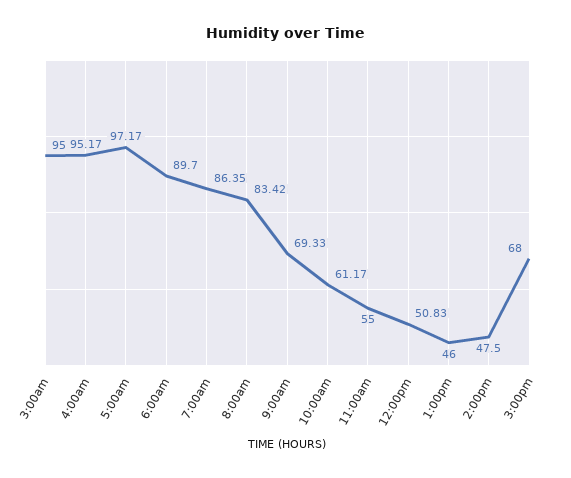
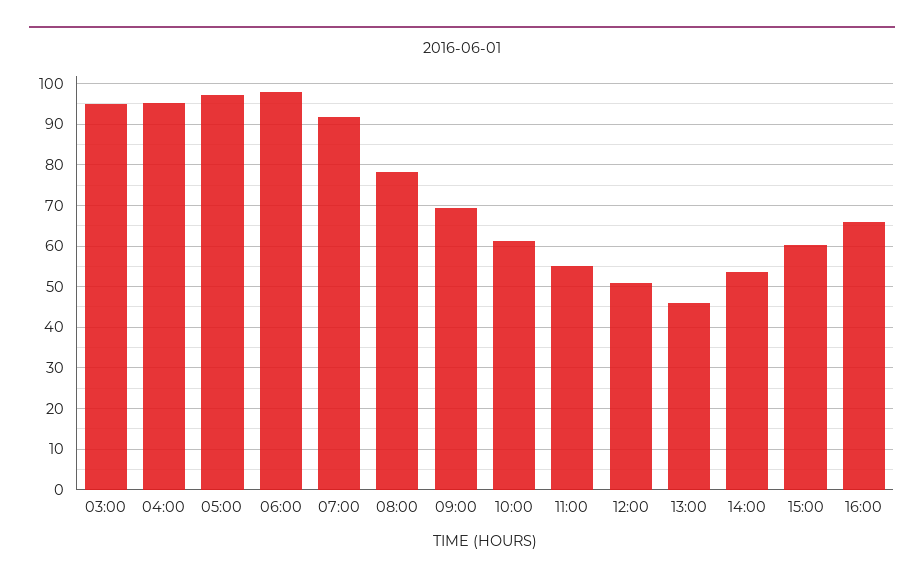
6:00am: 89.7 -> 98
7:00am: 86.35 -> 92
8:00am: 83.42 -> 78
2:00pm: 47.5 -> 54
3:00pm: 68 -> 60
16:00: none -> 66

